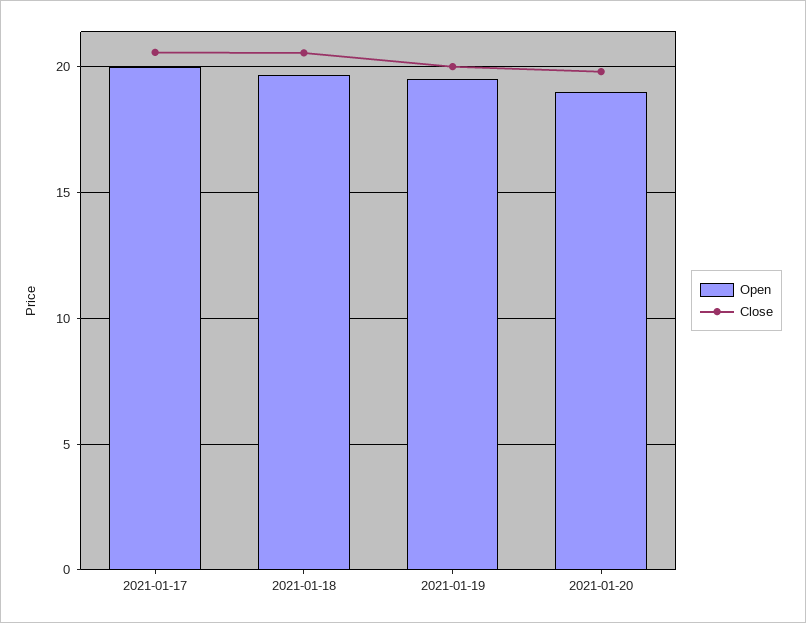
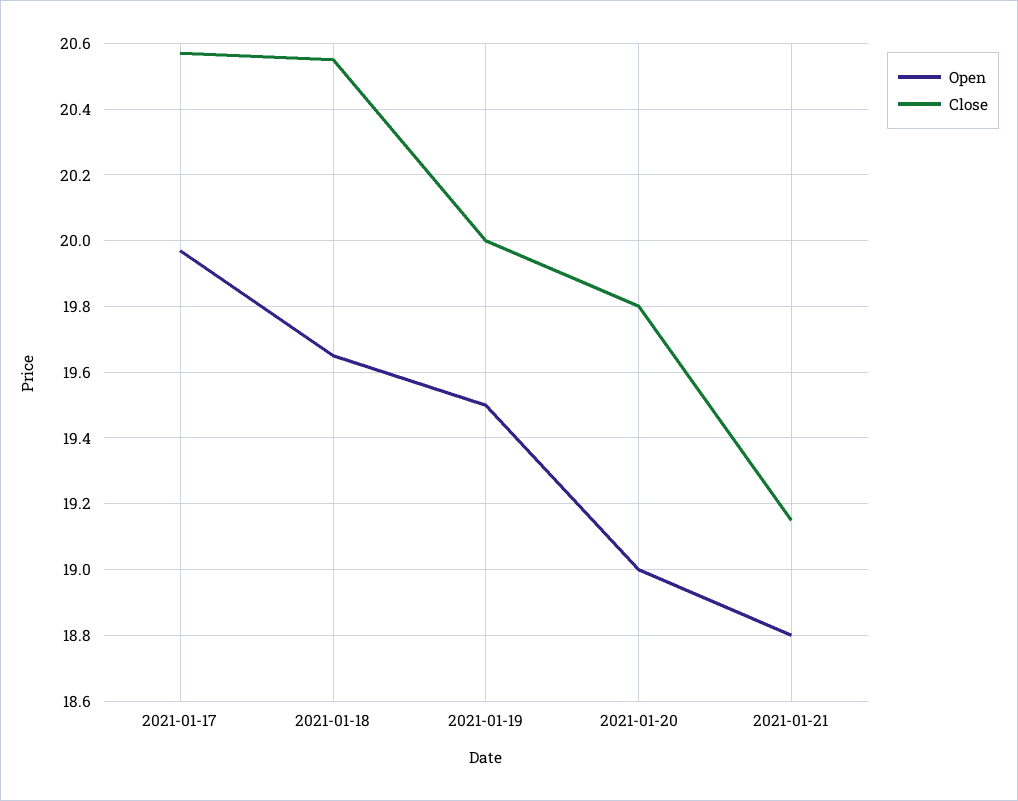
Open, 2021-01-21: none -> 18.8
Close, 2021-01-21: none -> 19.15

